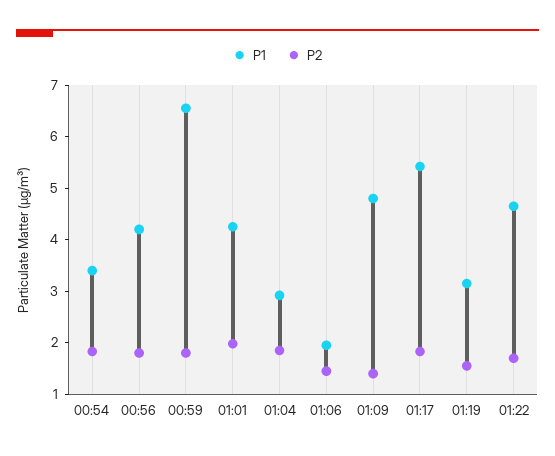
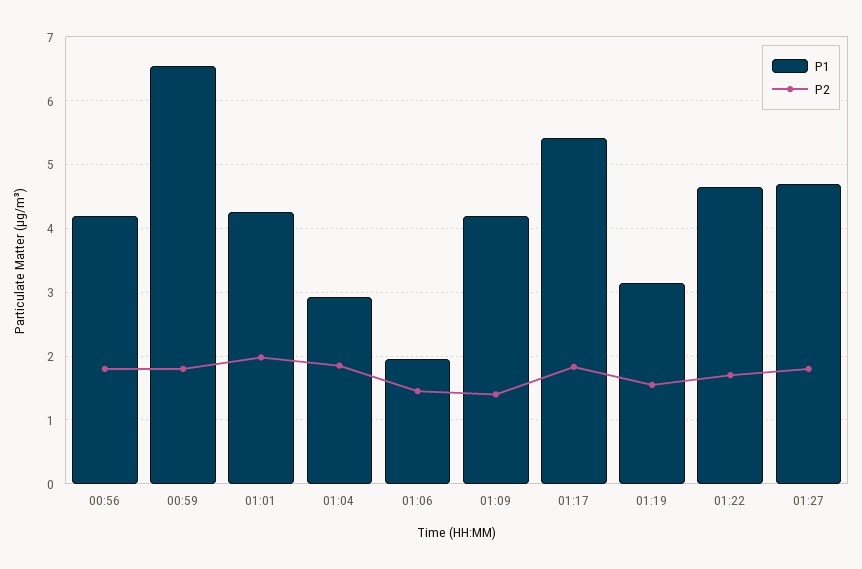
P1, 00:54: 3.4 -> none
P2, 00:54: 1.8 -> none
P1, 01:09: 4.8 -> 4.2
P1, 01:27: none -> 4.7
P2, 01:27: none -> 1.8

